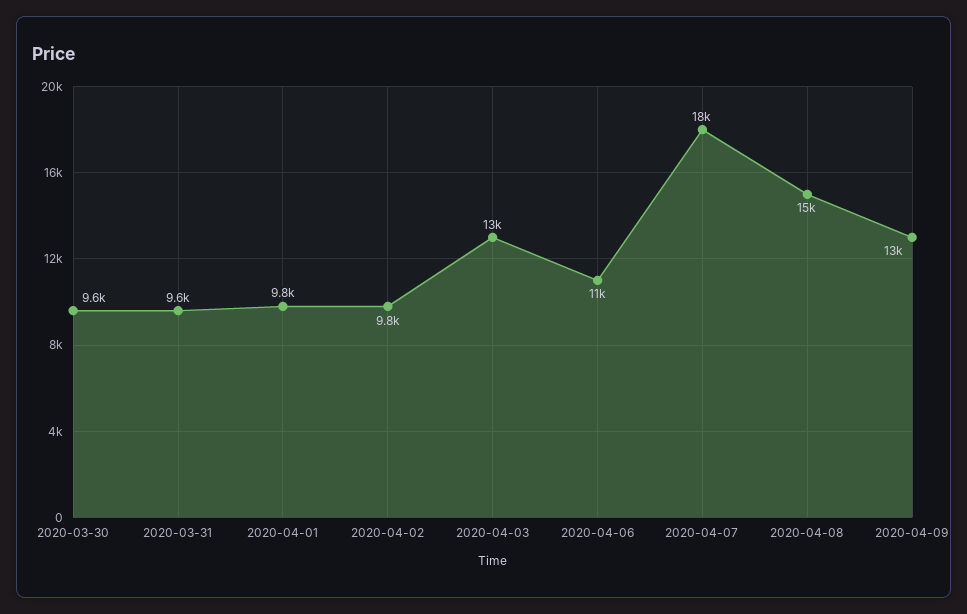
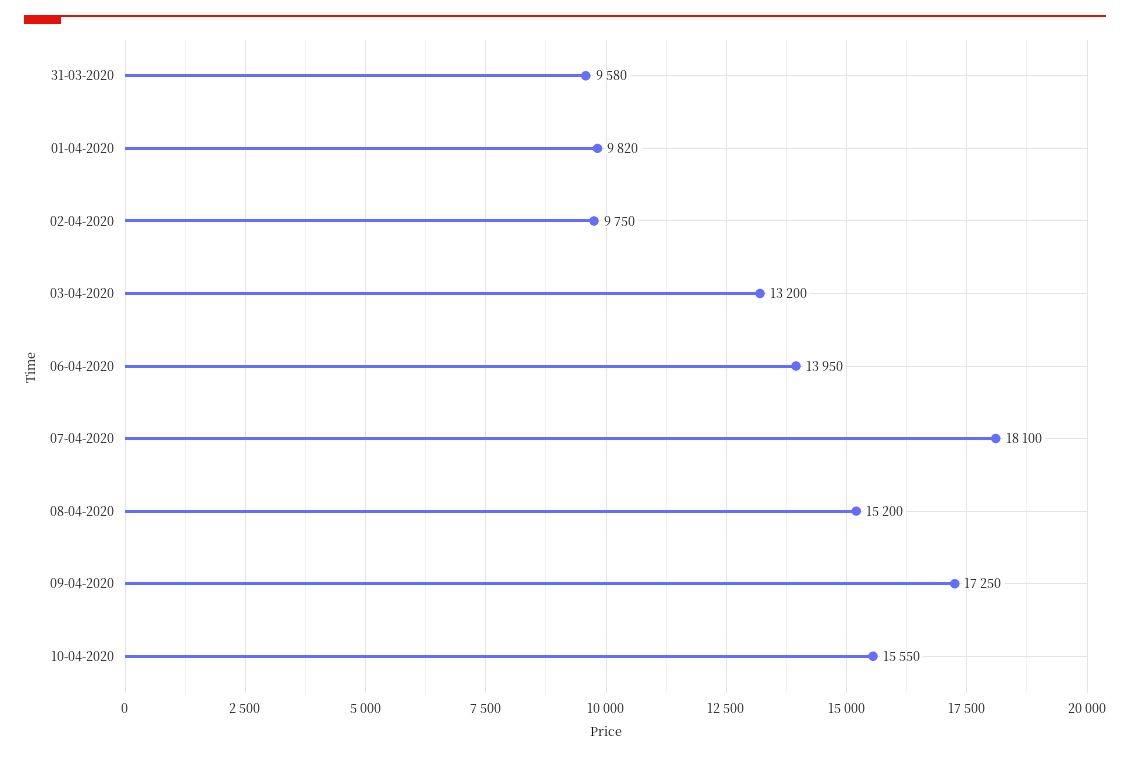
2020-03-30: 9600 -> none
2020-04-06: 11000 -> 13950
2020-04-09: 13000 -> 17250
10-04-2020: none -> 15550

